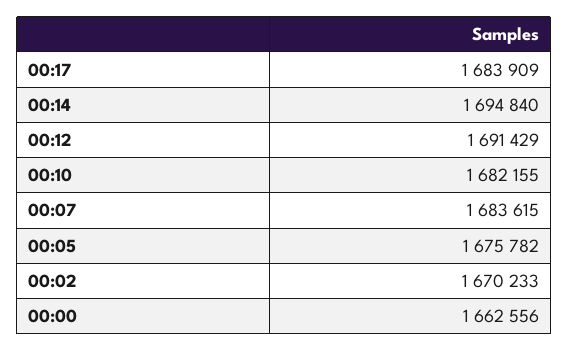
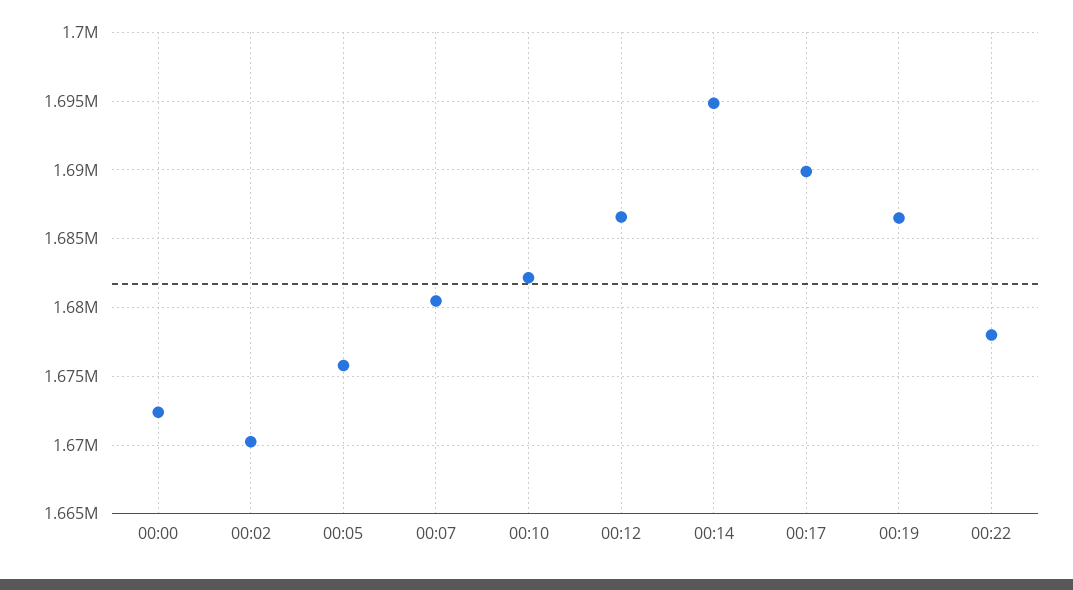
00:17: 1683909 -> 1690000
00:12: 1691429 -> 1686500
00:07: 1683615 -> 1680500
00:00: 1662556 -> 1672500
00:19: none -> 1686500
00:22: none -> 1678000

